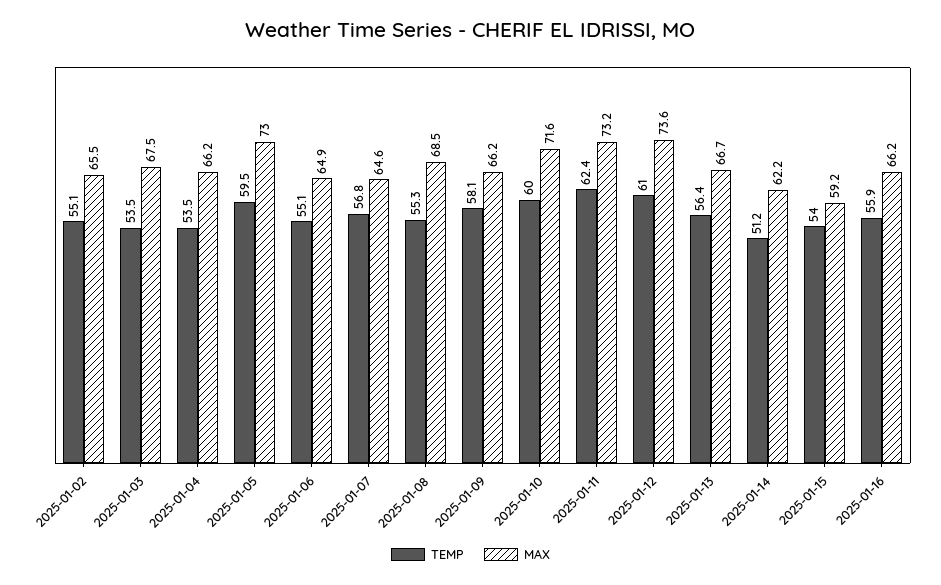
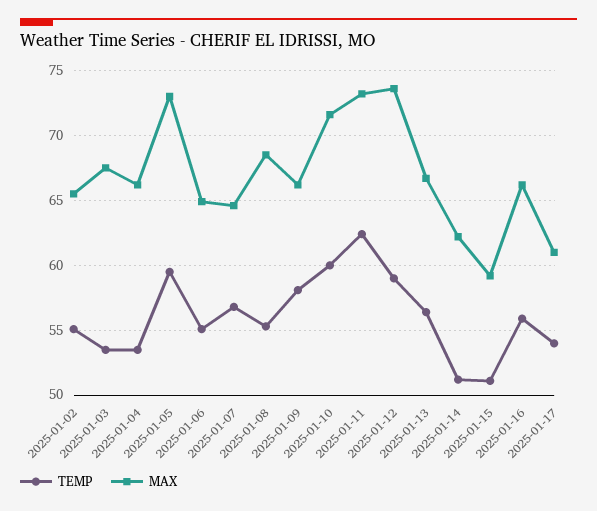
TEMP, 2025-01-12: 61 -> 59
TEMP, 2025-01-15: 54 -> 51
TEMP, 2025-01-17: none -> 54
MAX, 2025-01-17: none -> 61

